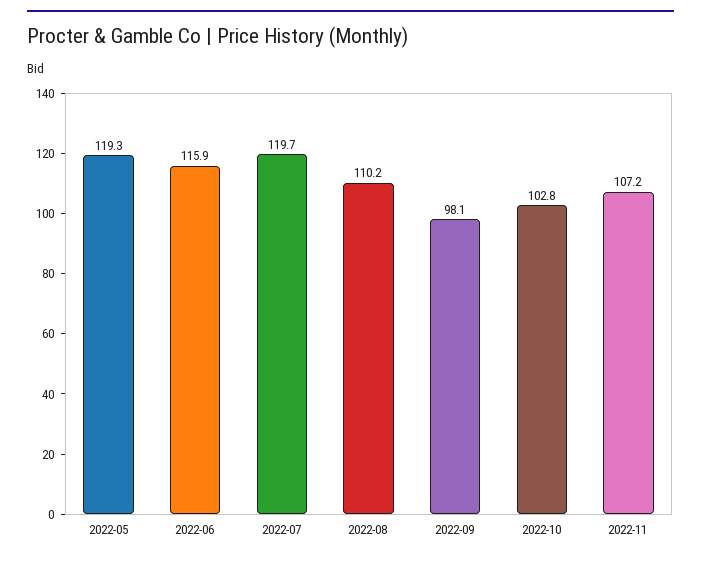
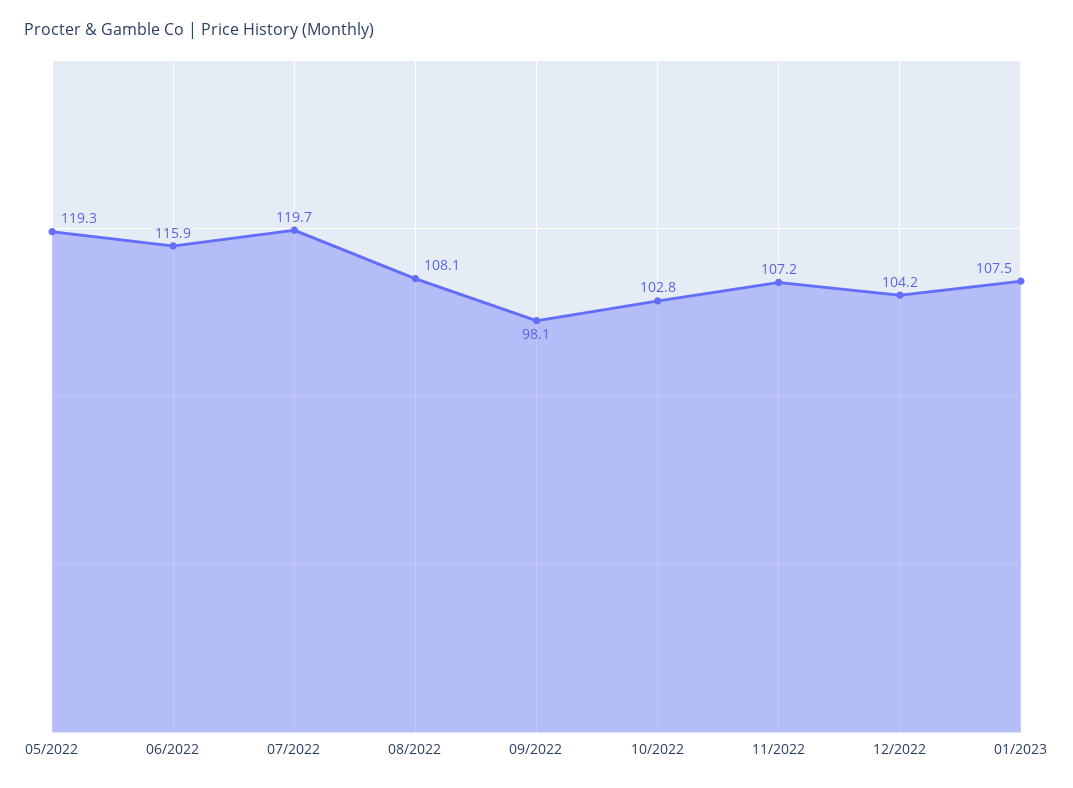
2022-08: 110.2 -> 108.1
12/2022: none -> 104.2
01/2023: none -> 107.5

